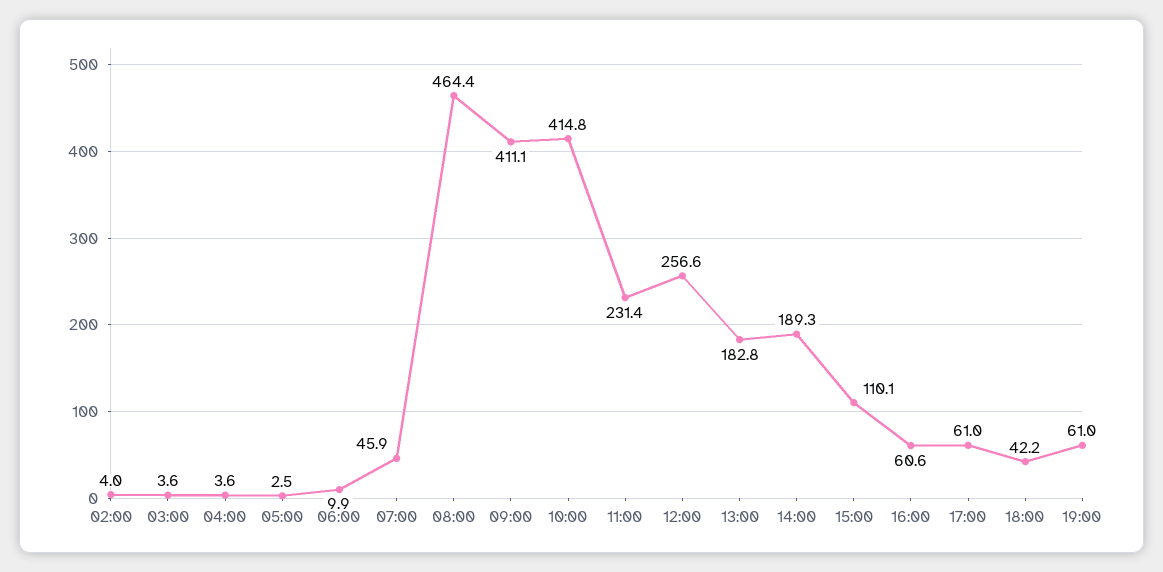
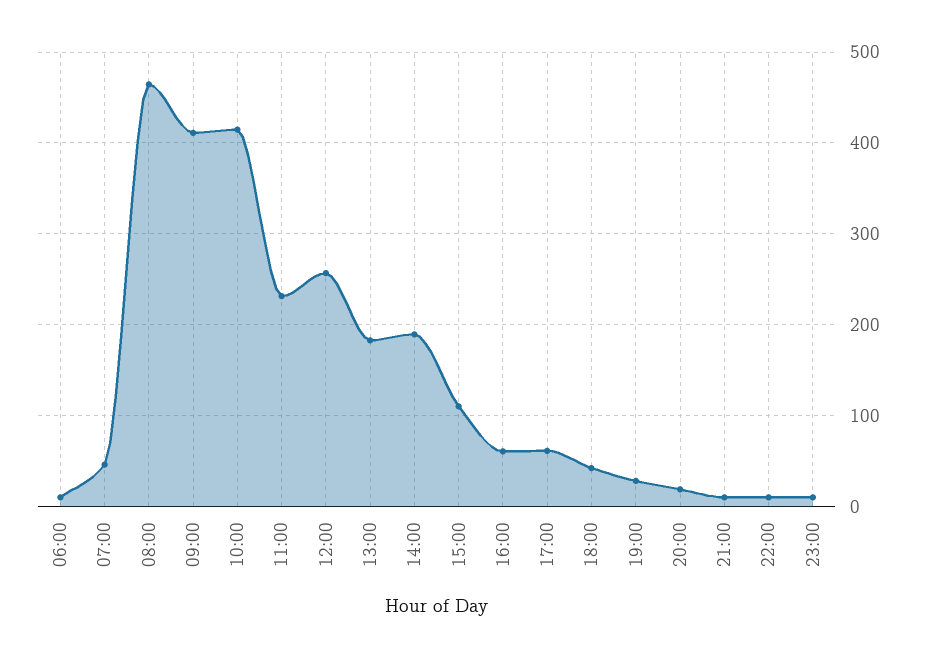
02:00: 4 -> none
03:00: 3.6 -> none
04:00: 3.6 -> none
05:00: 2.5 -> none
19:00: 61 -> 30
20:00: none -> 20
21:00: none -> 10
22:00: none -> 10
23:00: none -> 10

